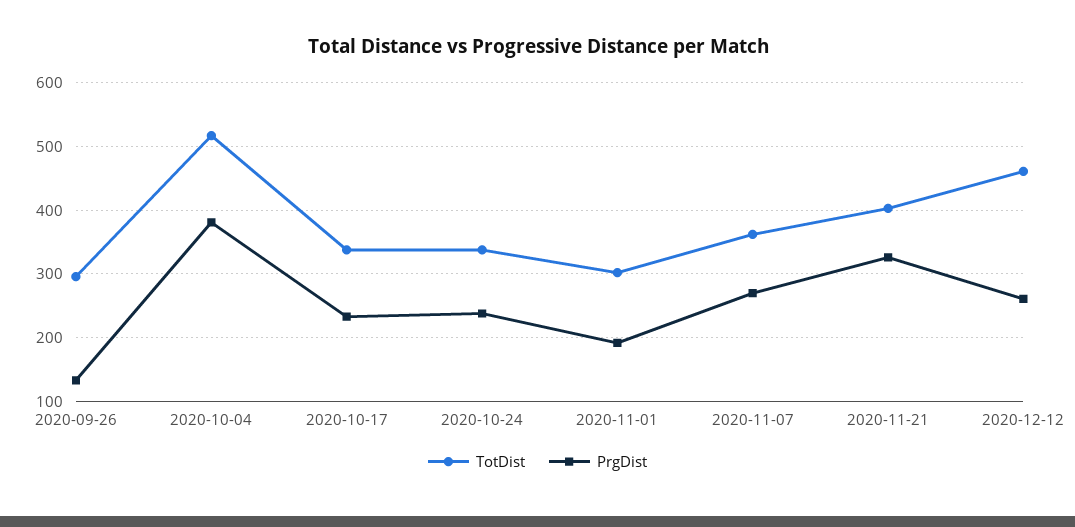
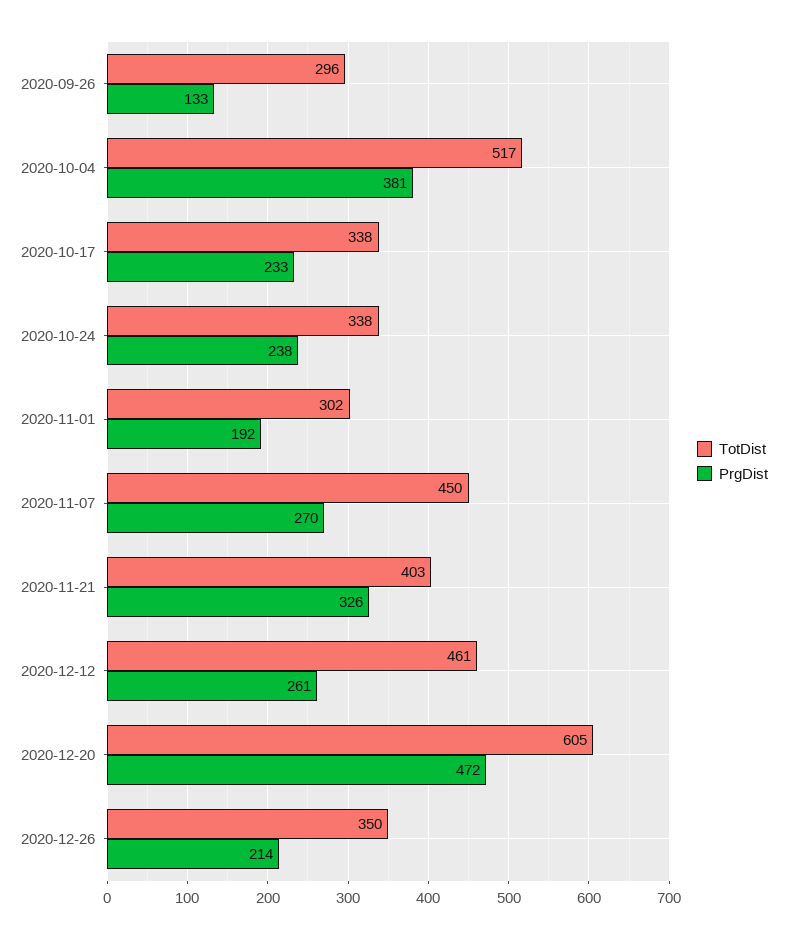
TotDist, 2020-11-07: 360 -> 450
TotDist, 2020-12-20: none -> 605
PrgDist, 2020-12-20: none -> 472
TotDist, 2020-12-26: none -> 350
PrgDist, 2020-12-26: none -> 214

